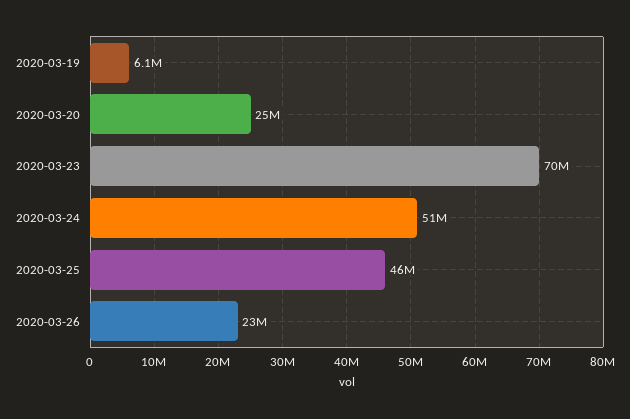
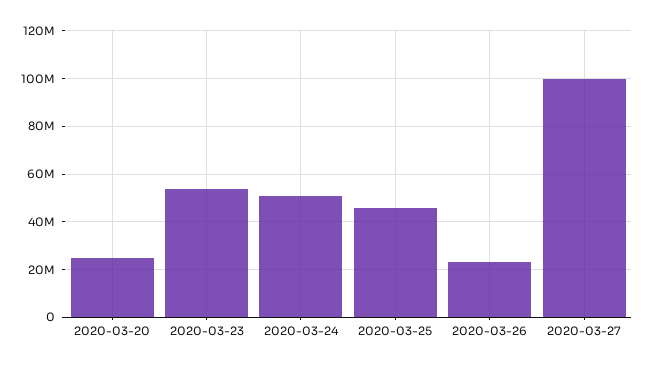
2020-03-19: 6100000 -> none
2020-03-23: 70000000 -> 55000000
2020-03-27: none -> 100000000

